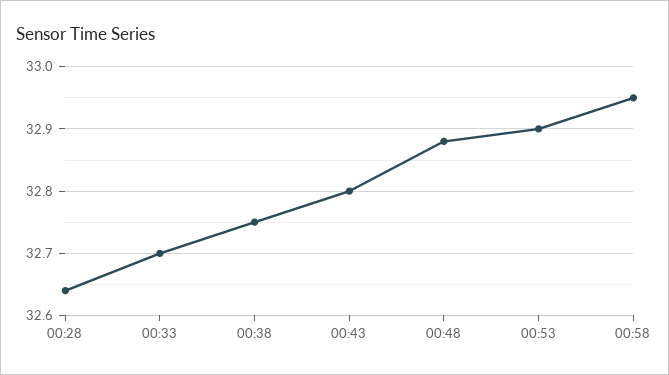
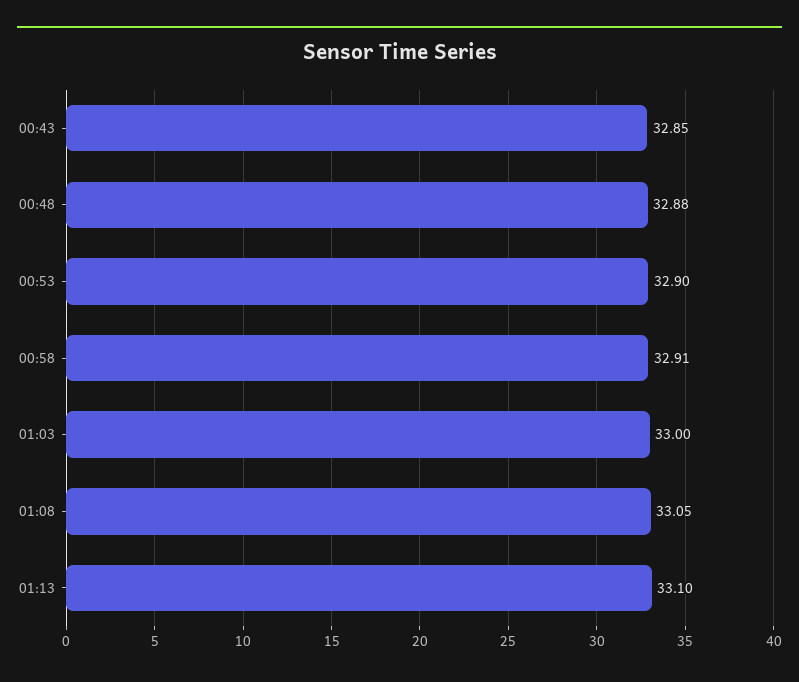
00:28: 32.64 -> none
00:33: 32.7 -> none
00:38: 32.75 -> none
00:43: 32.8 -> 32.85
00:58: 32.95 -> 32.91
01:03: none -> 33
01:08: none -> 33.05
01:13: none -> 33.1

